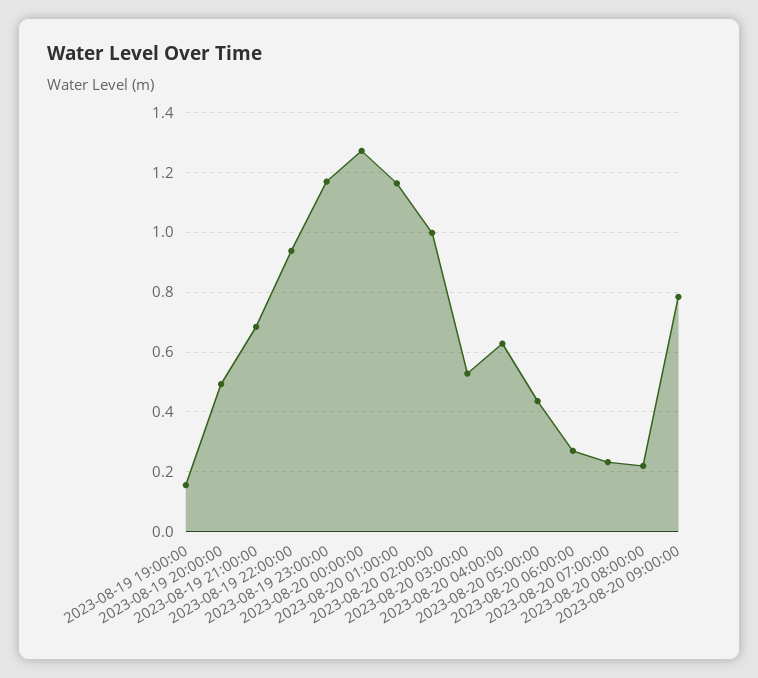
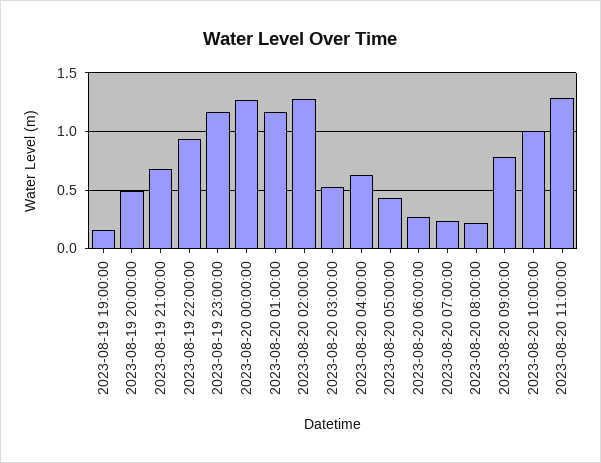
2023-08-20 02:00:00: 1 -> 1.3
2023-08-20 10:00:00: none -> 1
2023-08-20 11:00:00: none -> 1.3

